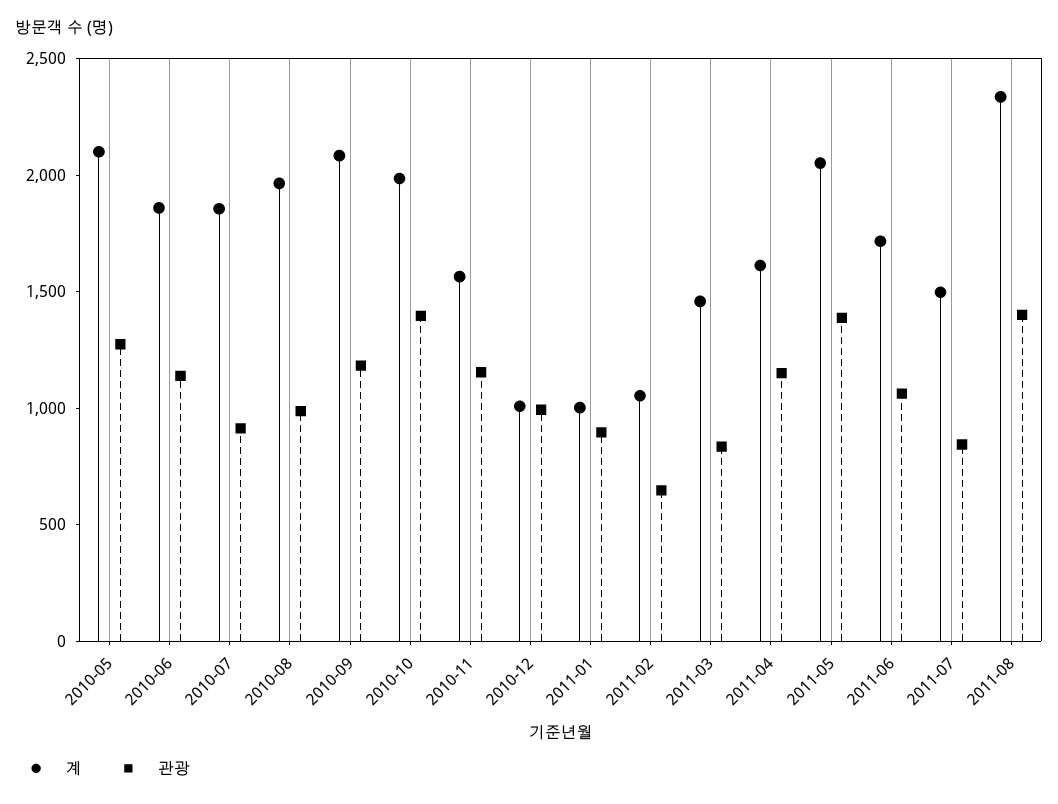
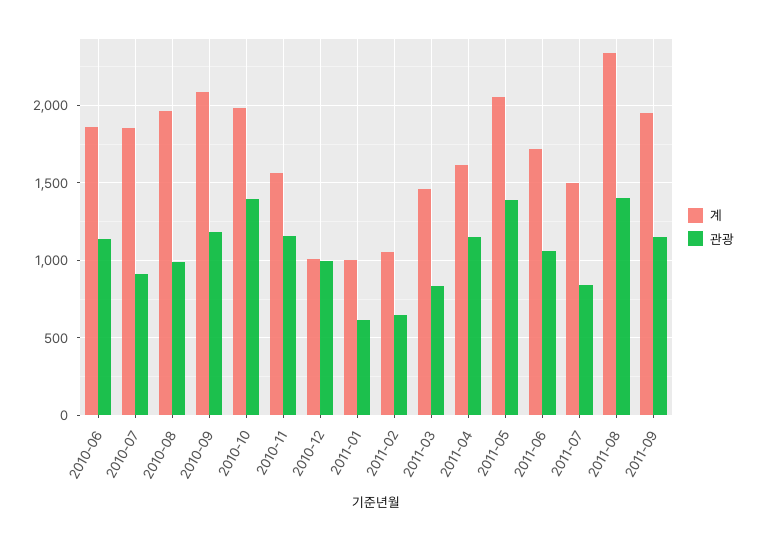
계, 2010-05: 2100 -> none
관광, 2010-05: 1300 -> none
관광, 2011-01: 900 -> 600
계, 2011-09: none -> 1950
관광, 2011-09: none -> 1150

